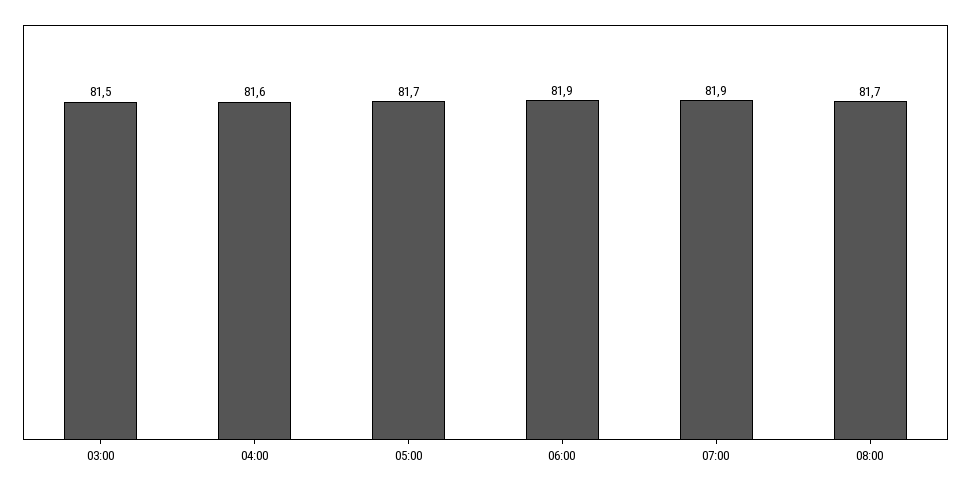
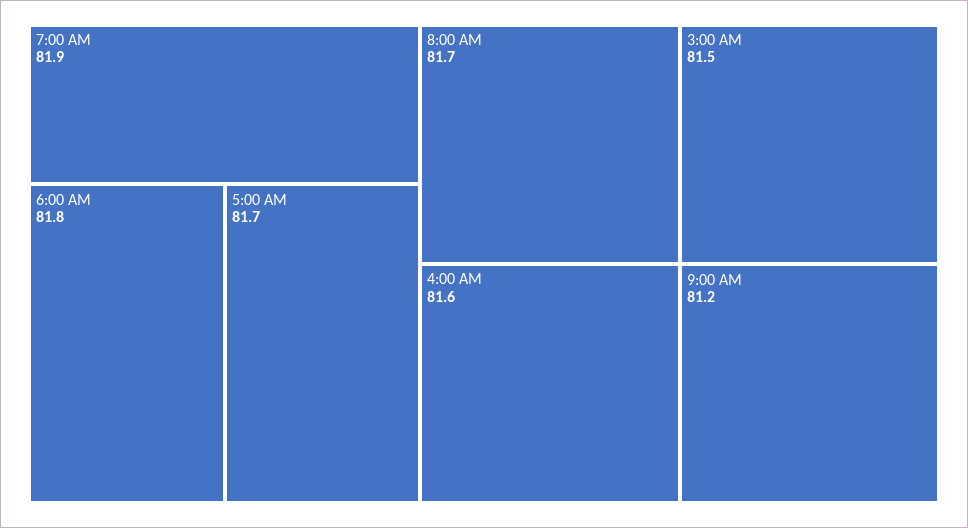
06:00: 81.9 -> 81.8
9:00 AM: none -> 81.2

